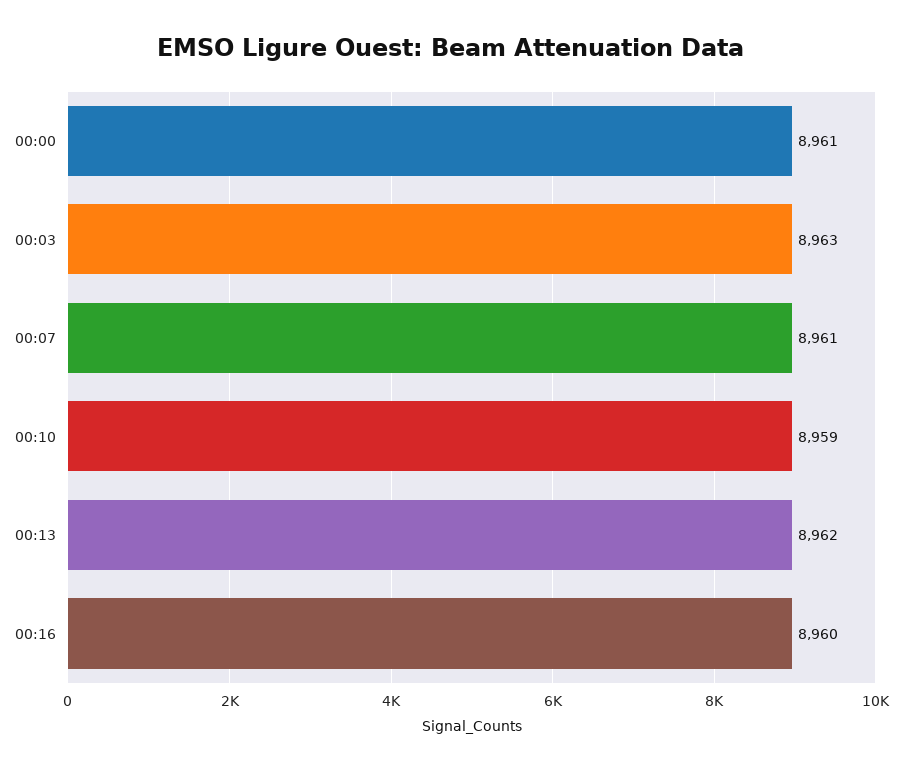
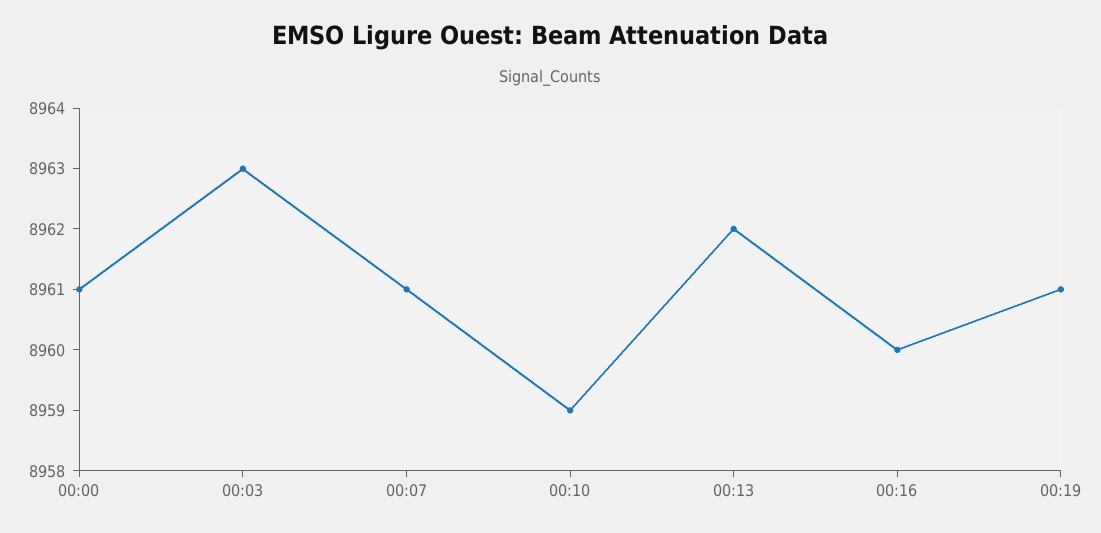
00:19: none -> 8961

